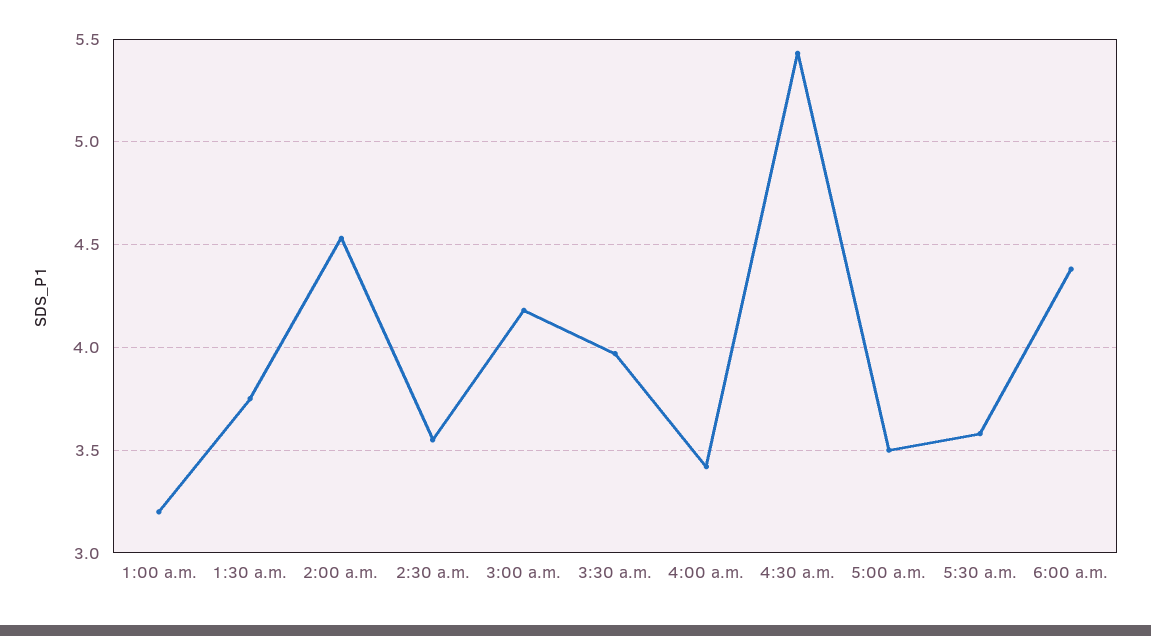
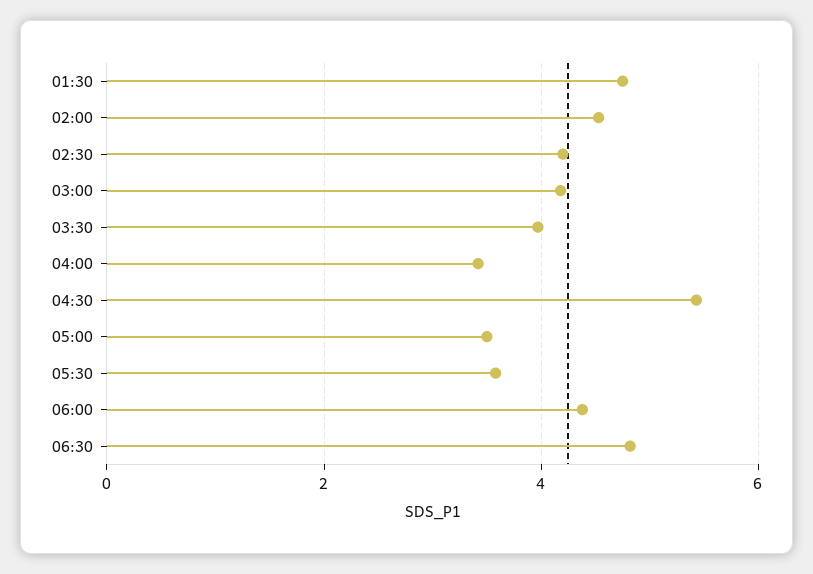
1:00 a.m.: 3.2 -> none
1:30 a.m.: 3.75 -> 4.8
2:30 a.m.: 3.55 -> 4.2
06:30: none -> 4.8

